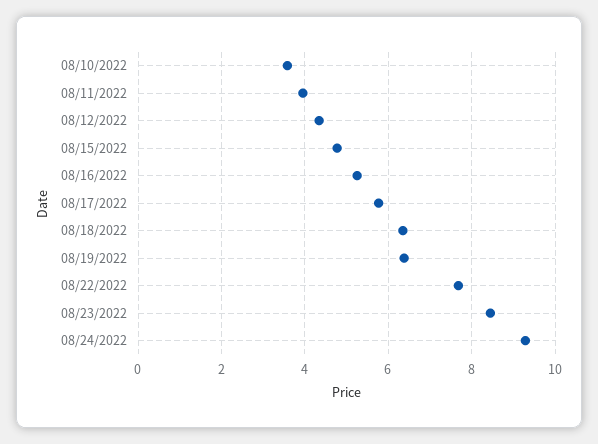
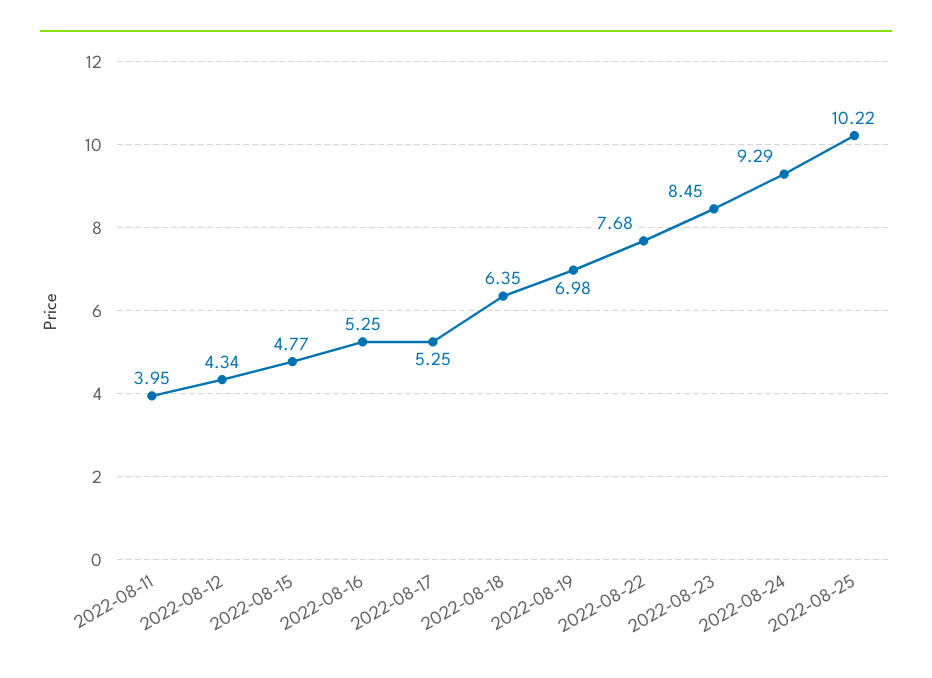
08/10/2022: 3.6 -> none
08/17/2022: 5.8 -> 5.25
08/19/2022: 6.4 -> 6.98
2022-08-25: none -> 10.22

